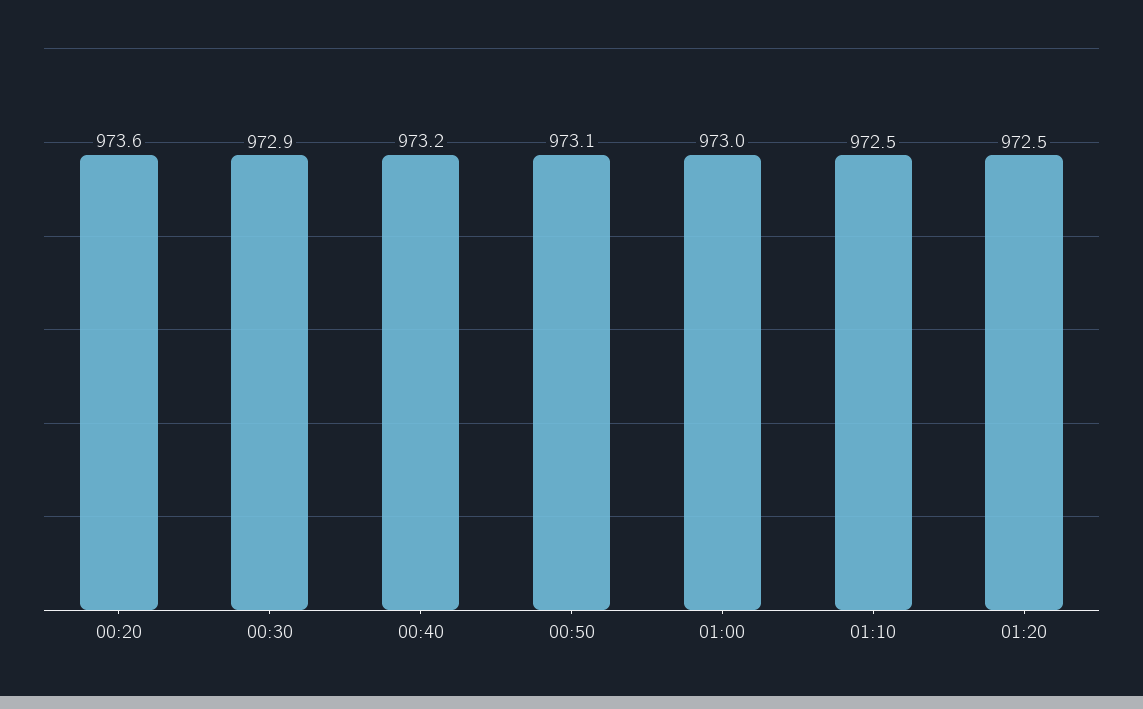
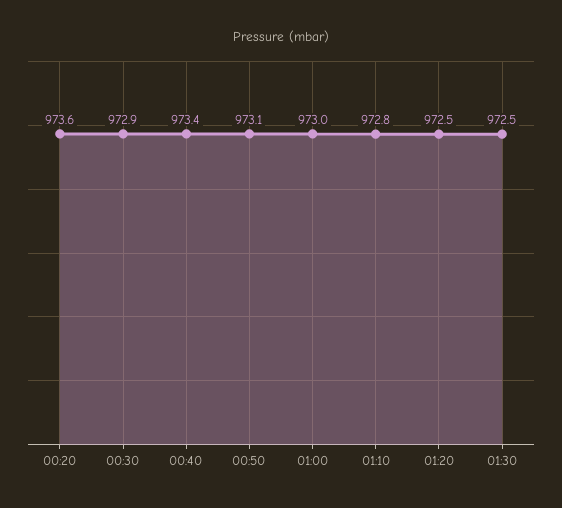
00:40: 973.2 -> 973.4
01:10: 972.5 -> 972.8
01:30: none -> 972.5

